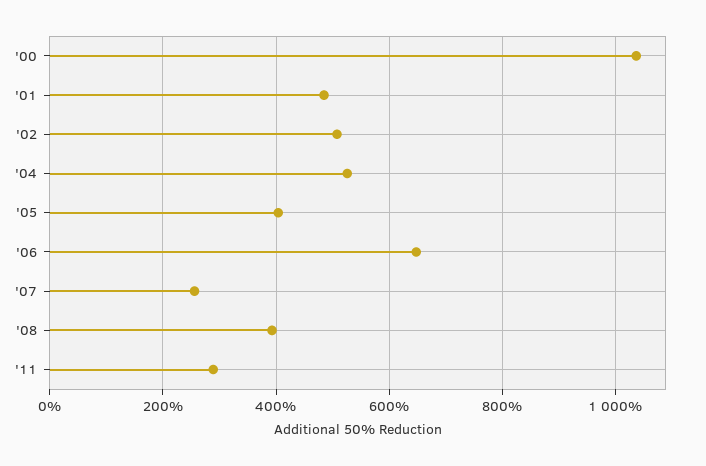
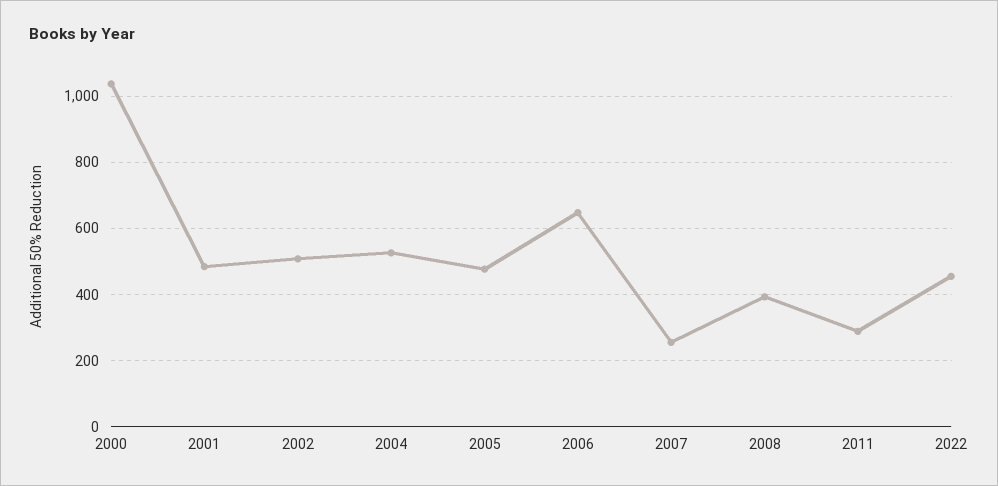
'05: 400 -> 480
2022: none -> 460

